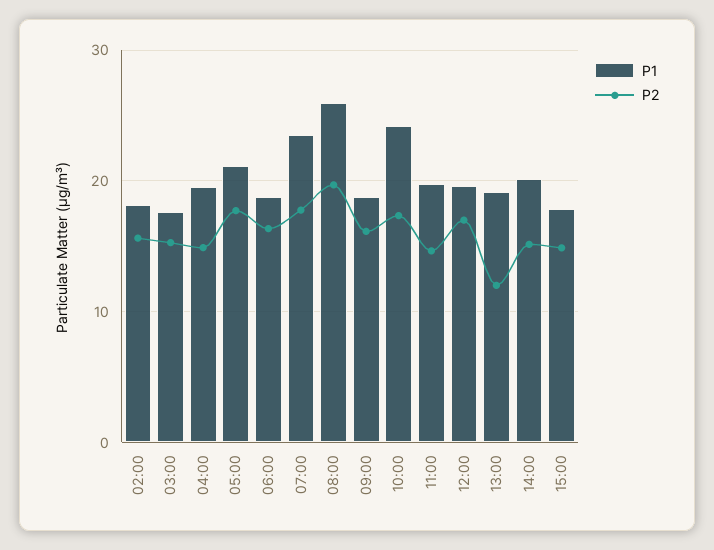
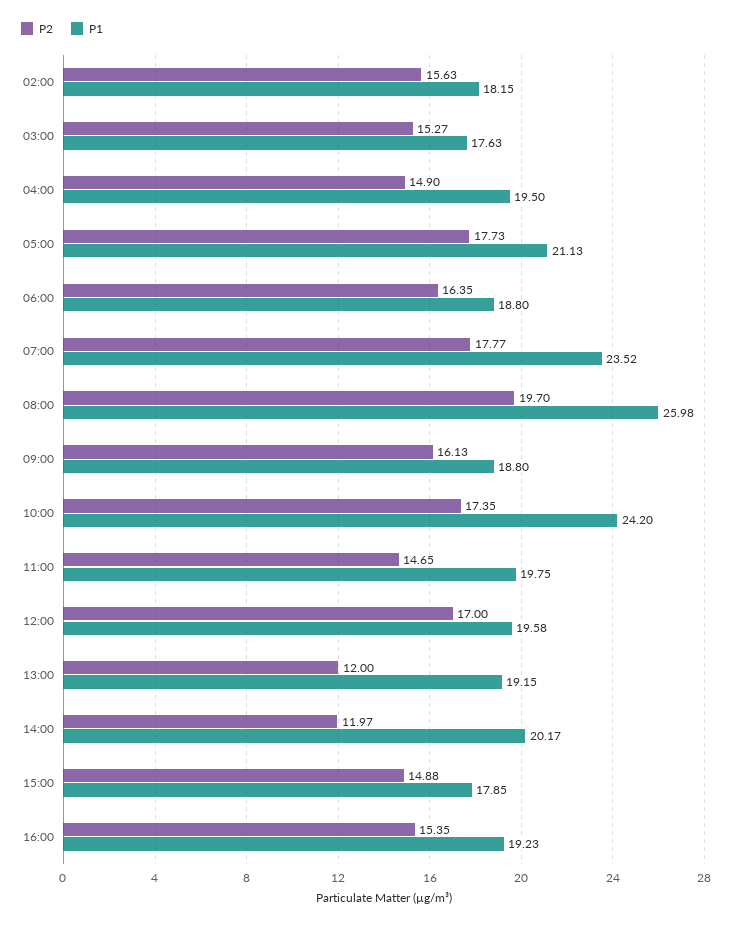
P2, 14:00: 15 -> 11.97
P2, 16:00: none -> 15.35
P1, 16:00: none -> 19.23

